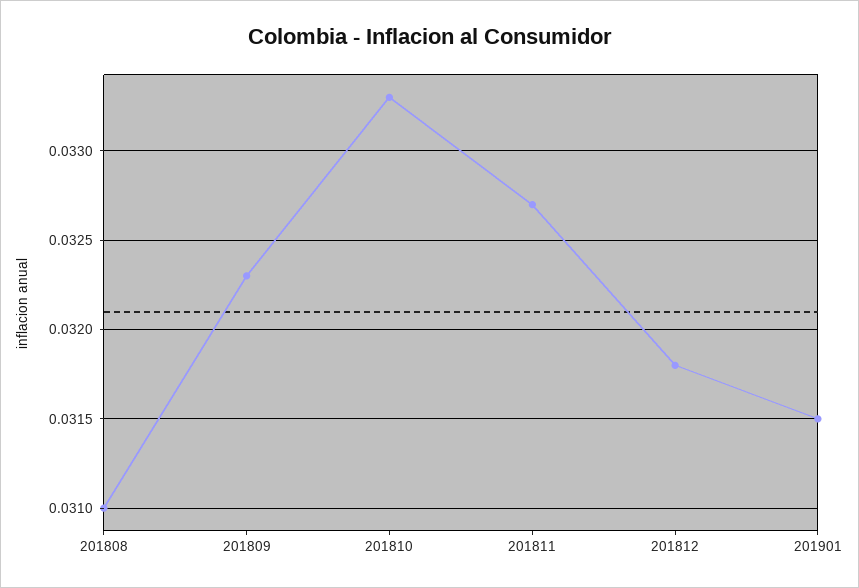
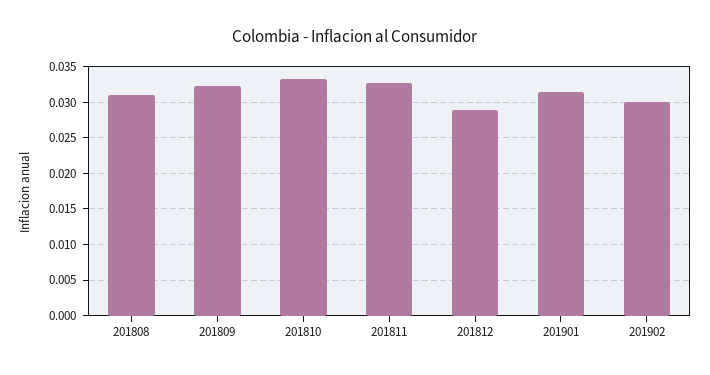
201812: 0.0318 -> 0.029
201902: none -> 0.03

